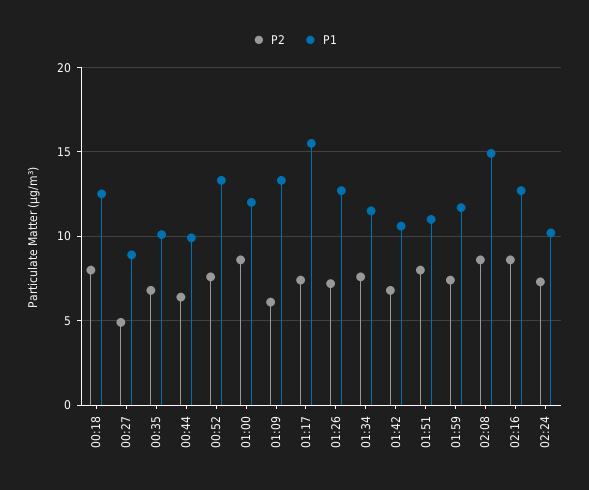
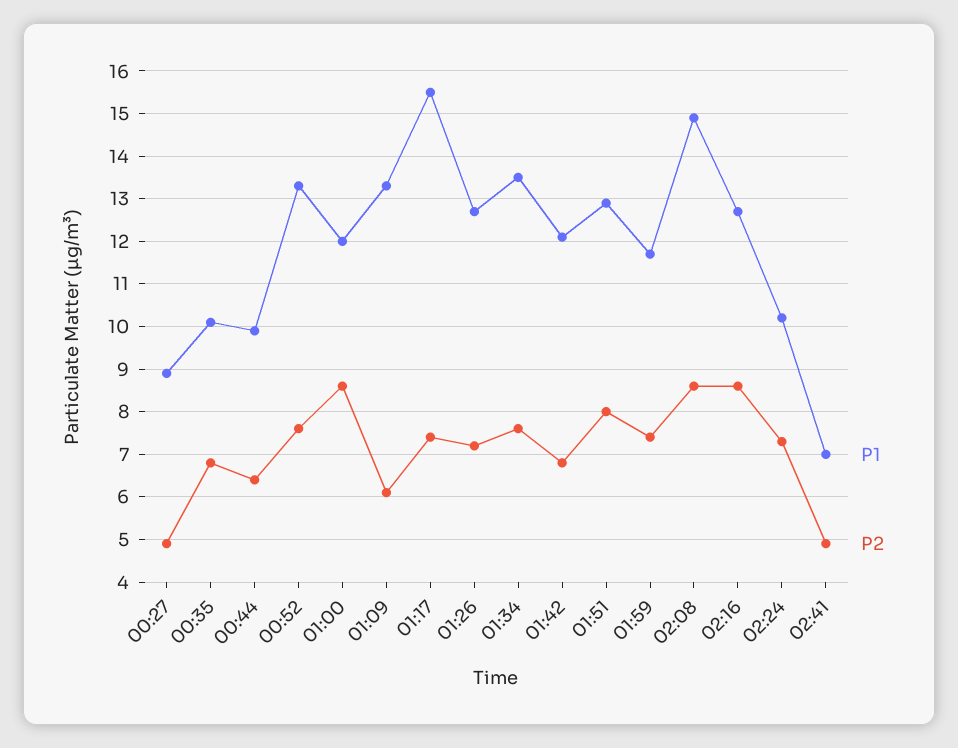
P2, 00:18: 8 -> none
P1, 00:18: 12.5 -> none
P1, 01:34: 11.5 -> 13.5
P1, 01:42: 10.5 -> 12
P1, 01:51: 11 -> 13
P1, 02:41: none -> 7
P2, 02:41: none -> 5

